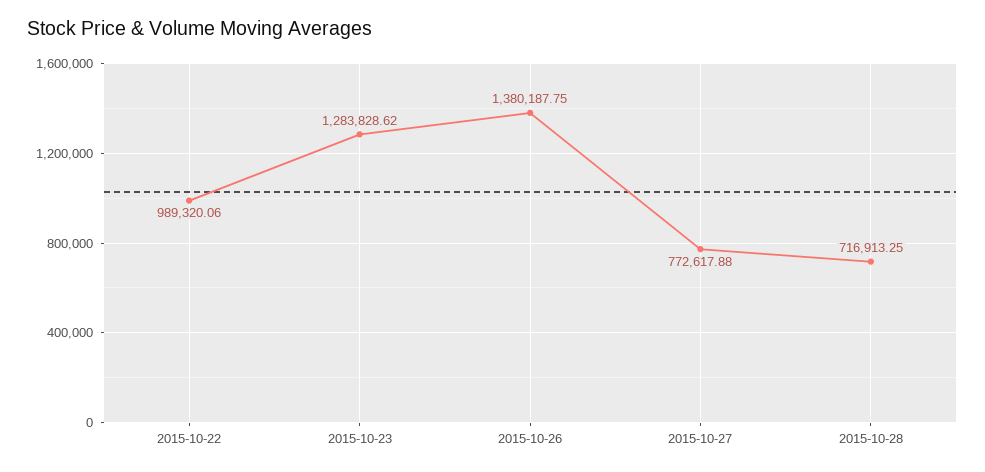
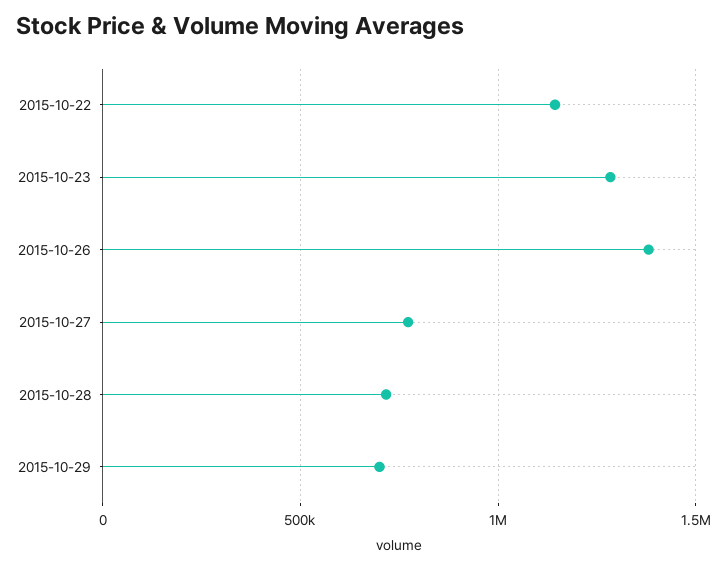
2015-10-22: 989320.06 -> 1150000
2015-10-29: none -> 700000

